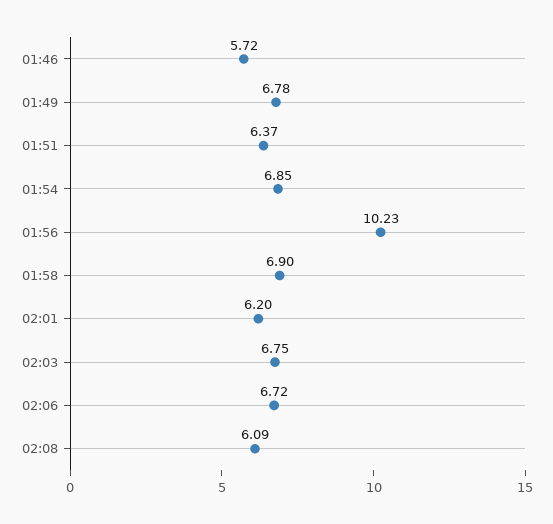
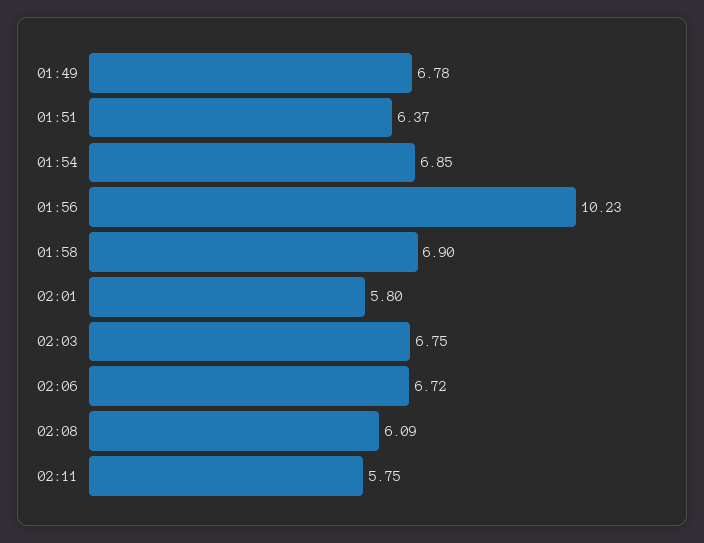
01:46: 5.72 -> none
02:01: 6.2 -> 5.8
02:11: none -> 5.75

